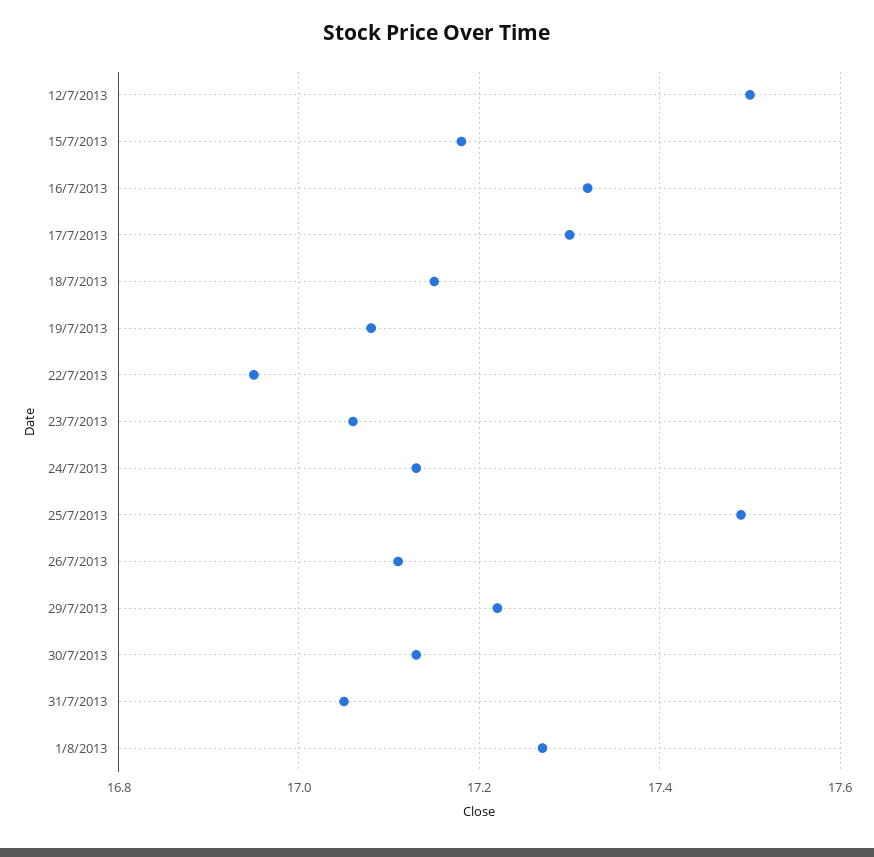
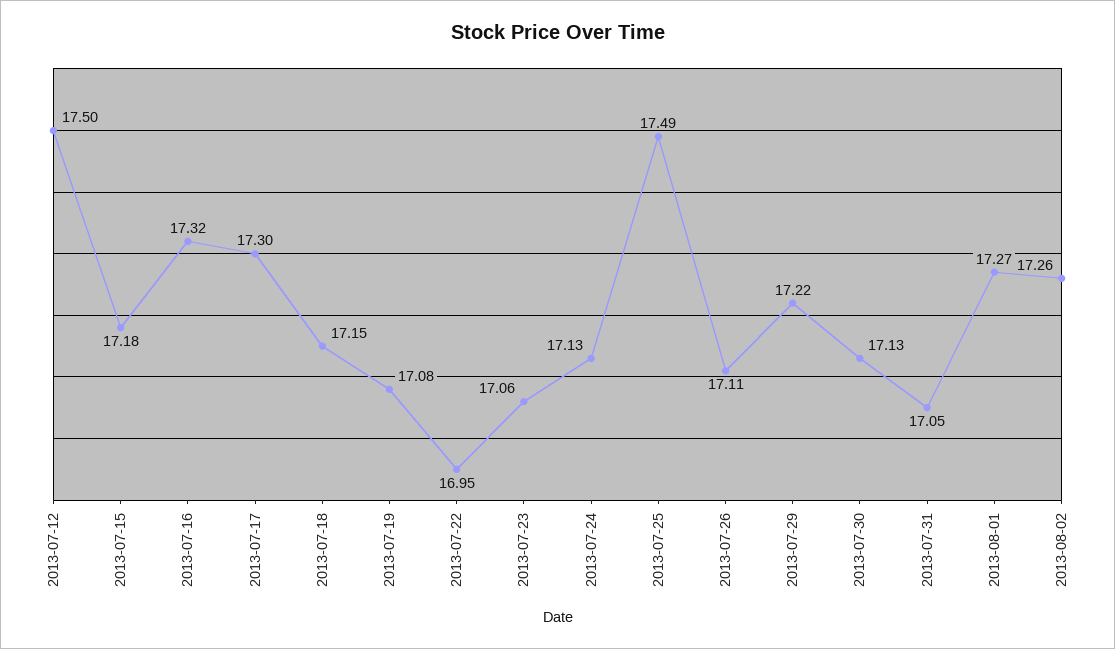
2013-08-02: none -> 17.26

